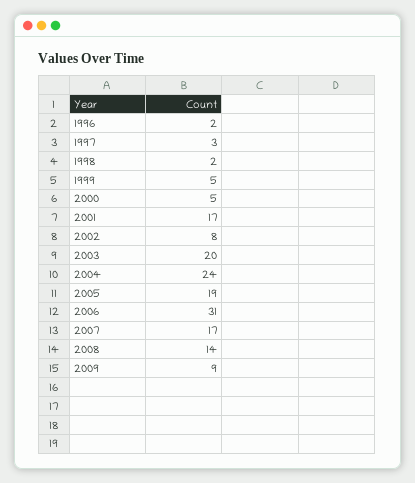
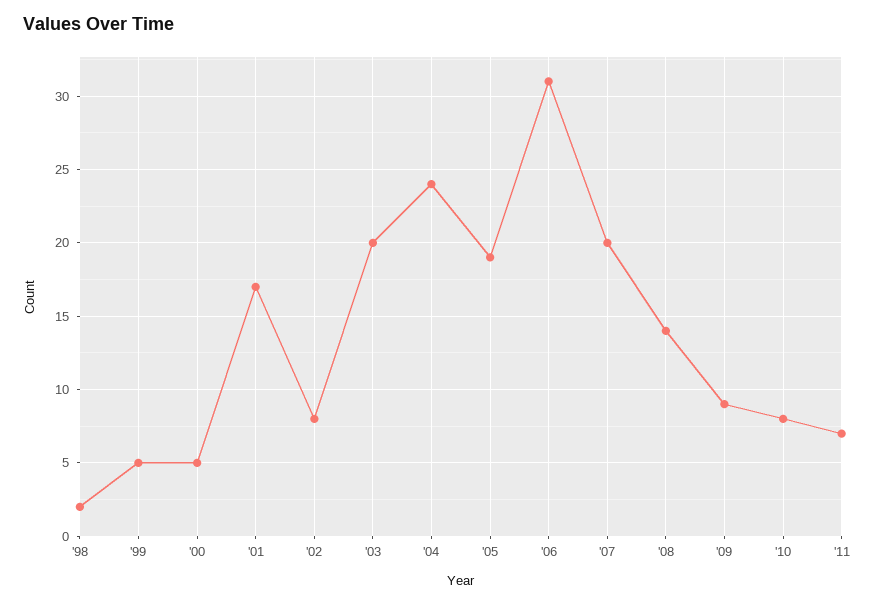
1996: 2 -> none
1997: 3 -> none
2007: 17 -> 20
'10: none -> 8
'11: none -> 7

